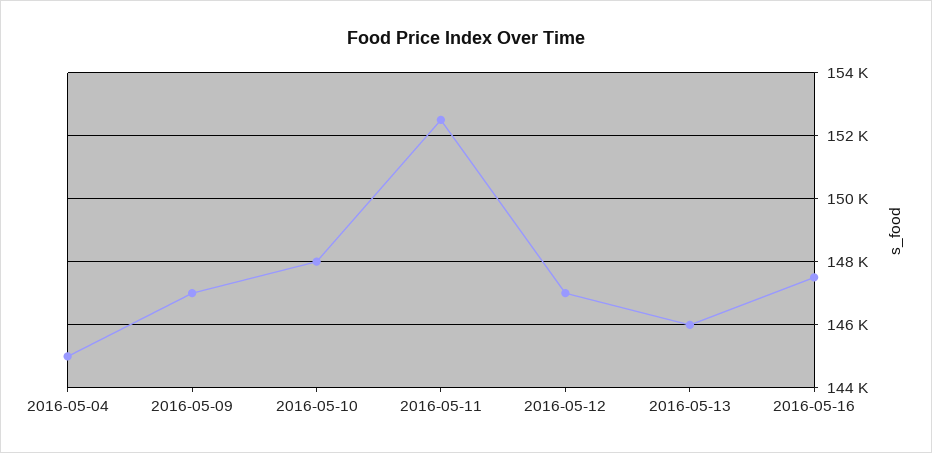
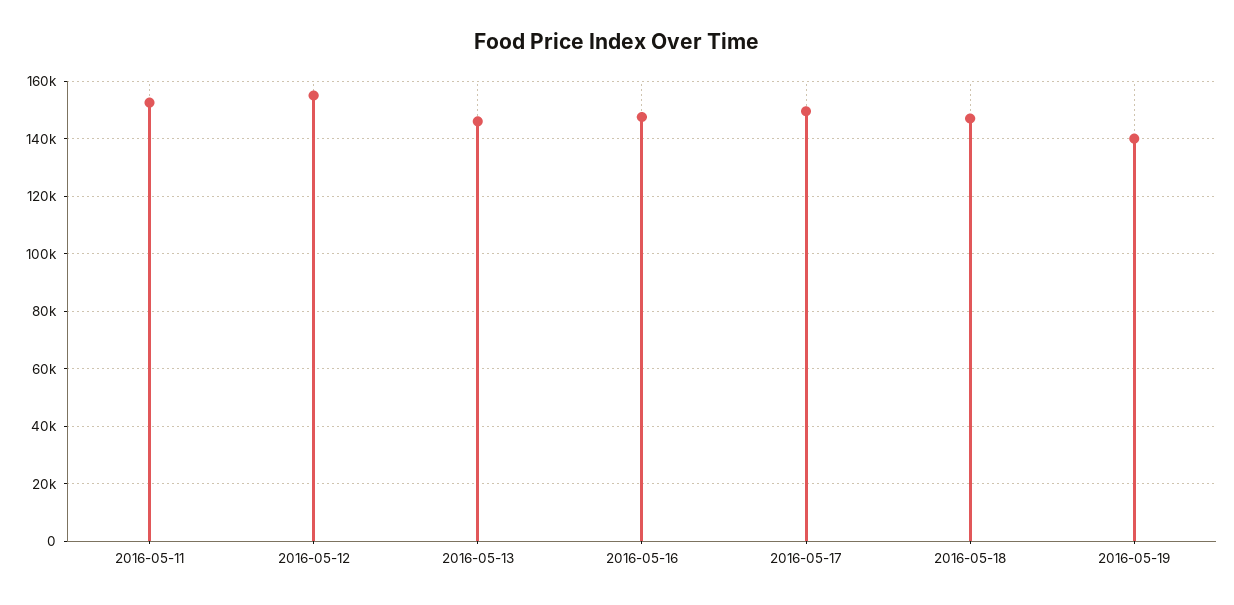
2016-05-04: 145000 -> none
2016-05-09: 147000 -> none
2016-05-10: 148000 -> none
2016-05-12: 147000 -> 155000
2016-05-17: none -> 150000
2016-05-18: none -> 147500
2016-05-19: none -> 140000

